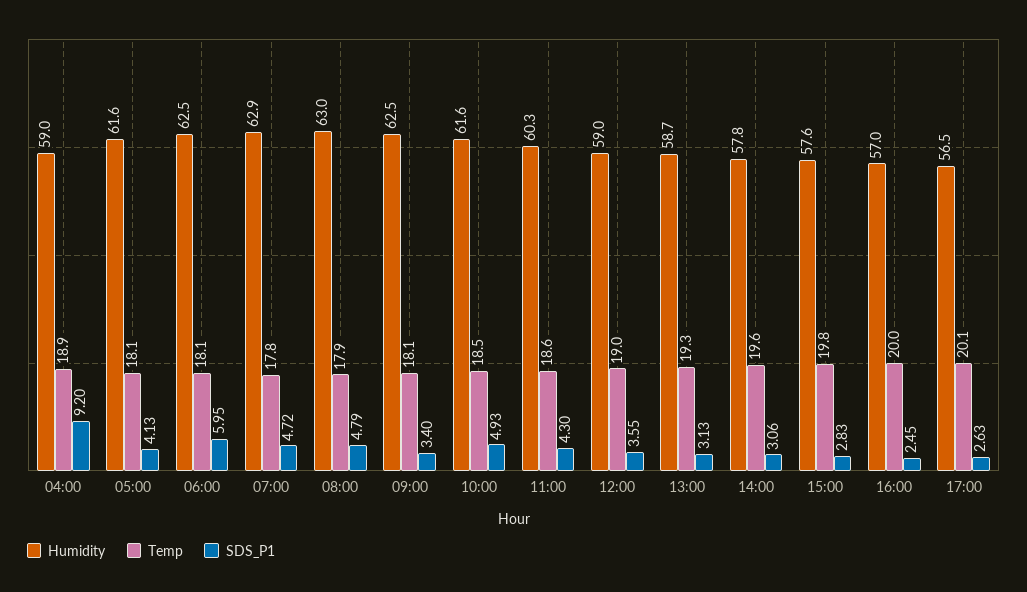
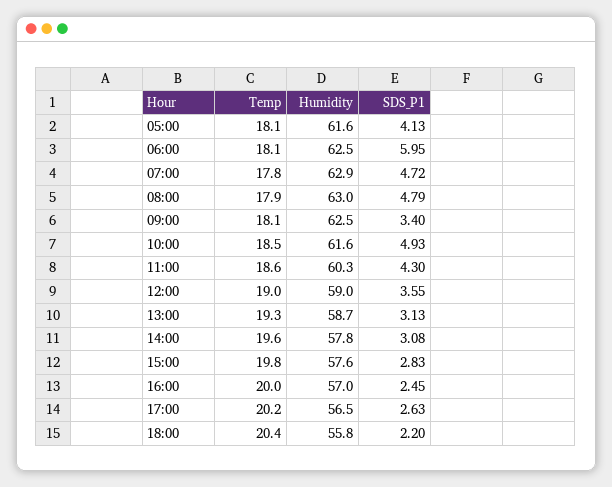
Humidity, 04:00: 59 -> none
Temp, 04:00: 18.9 -> none
SDS_P1, 04:00: 9.2 -> none
SDS_P1, 14:00: 3.06 -> 3.08
Temp, 17:00: 20.1 -> 20.2
Temp, 18:00: none -> 20.4
Humidity, 18:00: none -> 55.8
SDS_P1, 18:00: none -> 2.2

